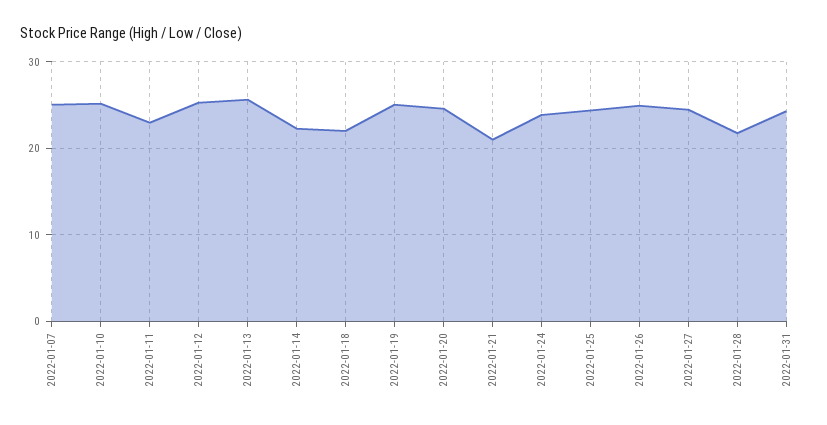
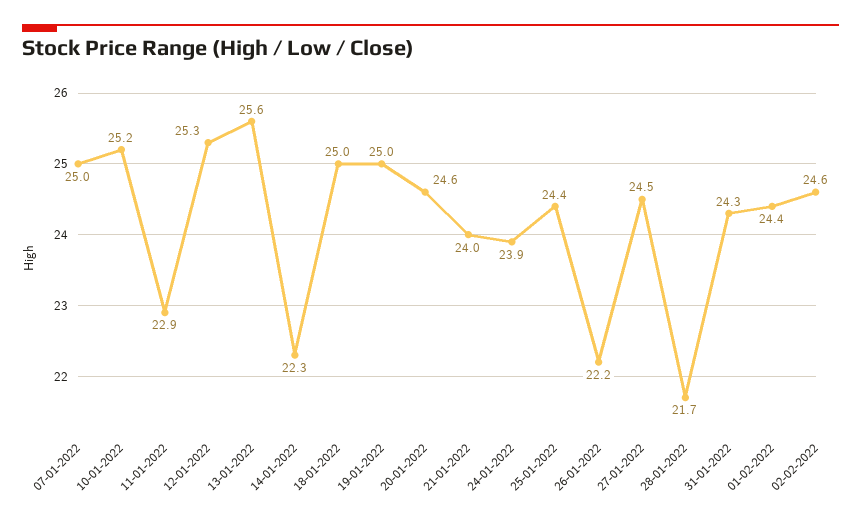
2022-01-18: 22 -> 25
2022-01-21: 21 -> 24
2022-01-26: 25 -> 22.2
01-02-2022: none -> 24.4
02-02-2022: none -> 24.6

